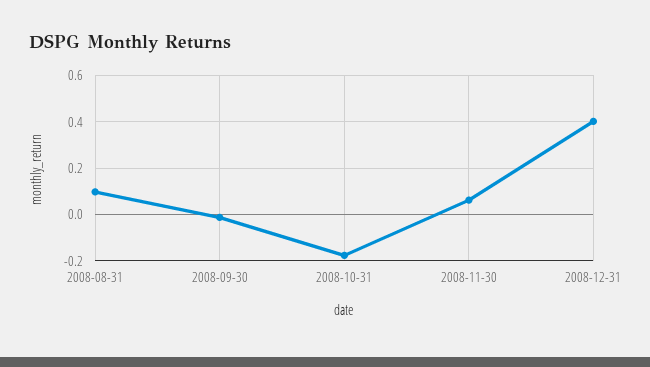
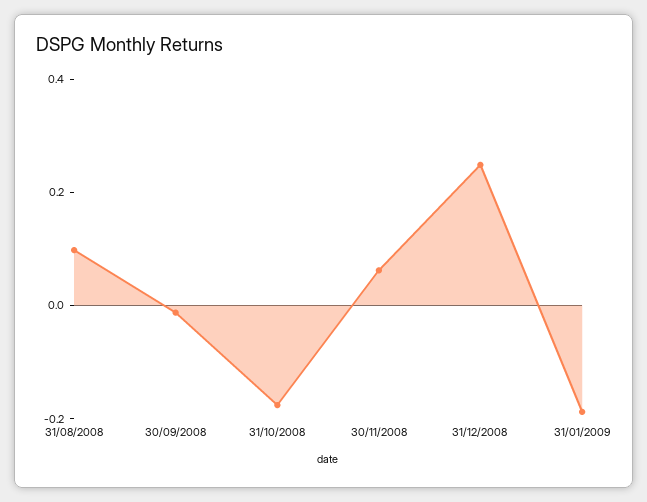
2008-12-31: 0.4 -> 0.25
31/01/2009: none -> -0.2

